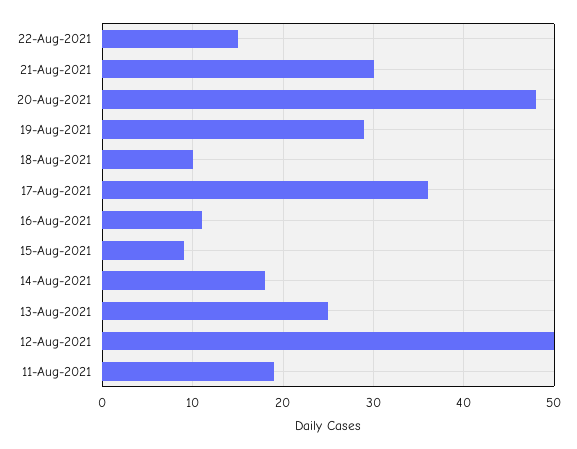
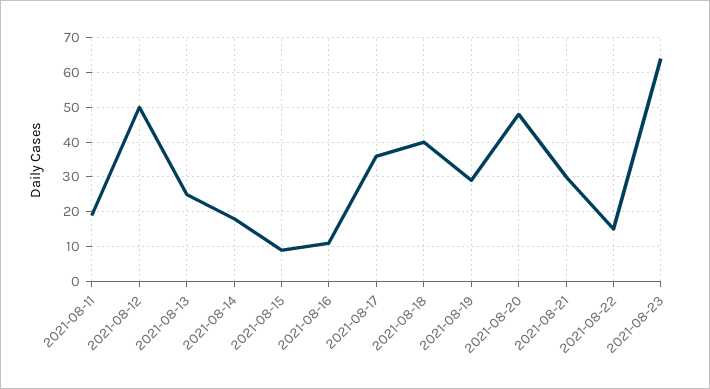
18-Aug-2021: 10 -> 40
2021-08-23: none -> 65

